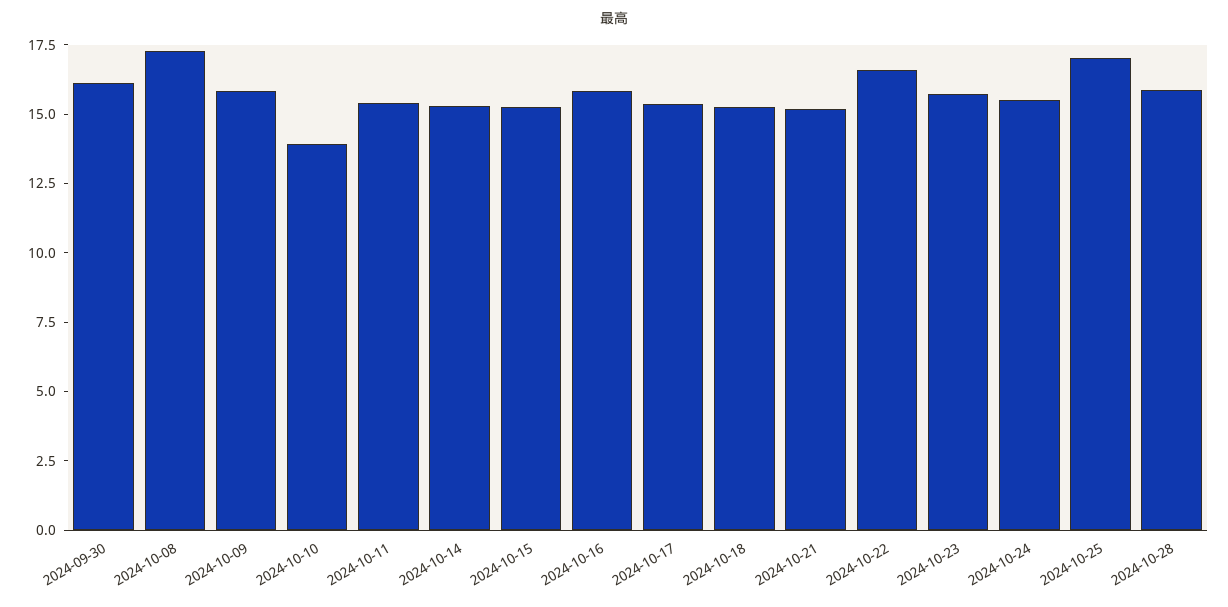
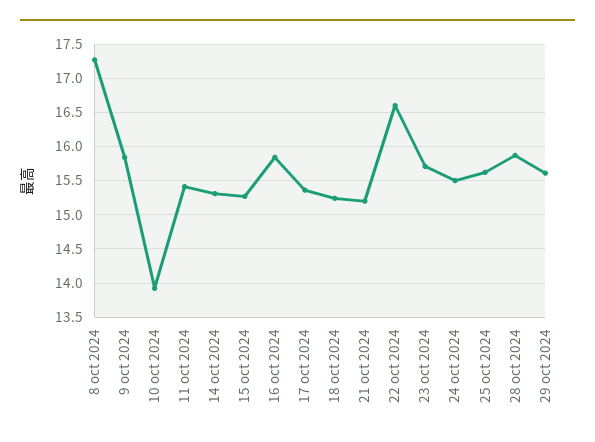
2024-09-30: 16 -> none
2024-10-25: 17 -> 15.6
29 oct 2024: none -> 15.6

